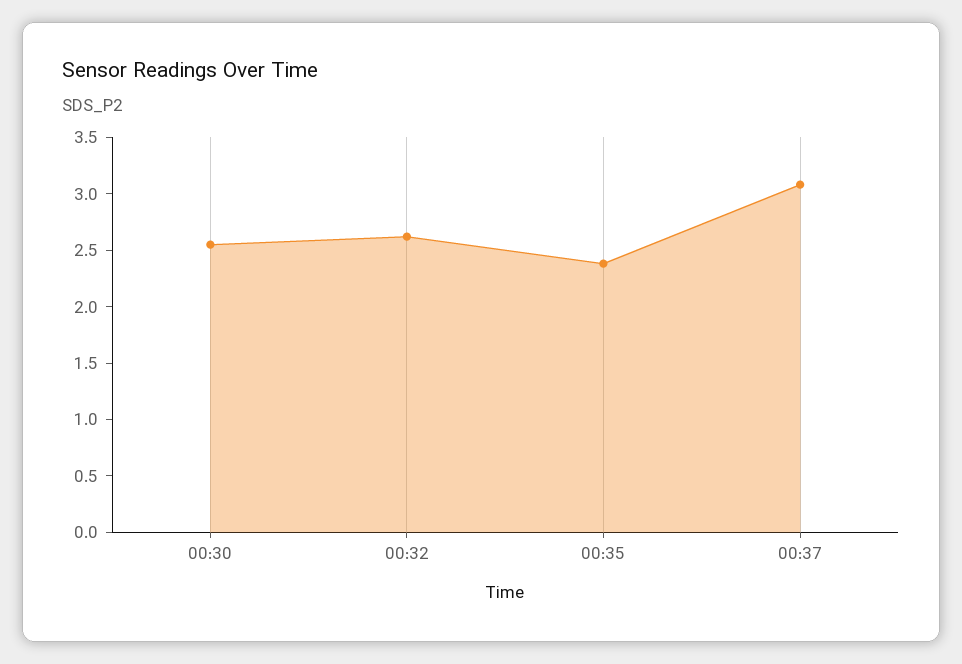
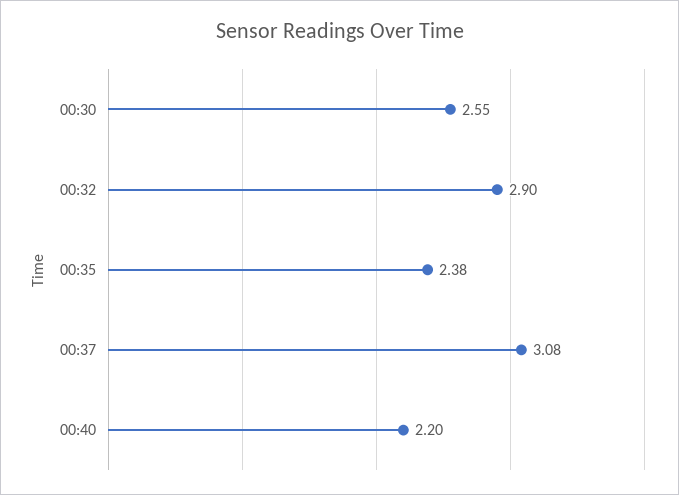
00:32: 2.6 -> 2.9
00:40: none -> 2.2

